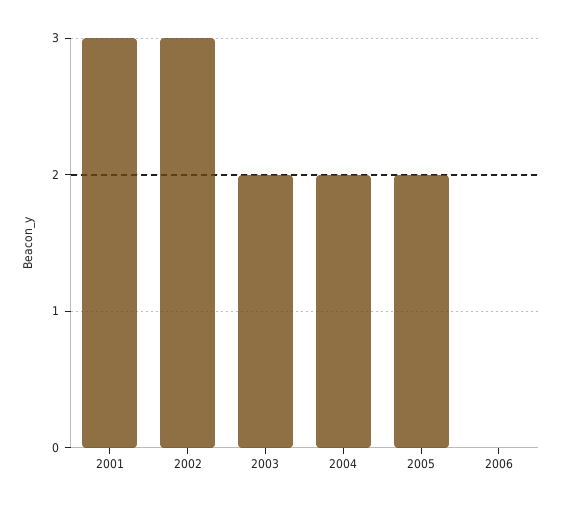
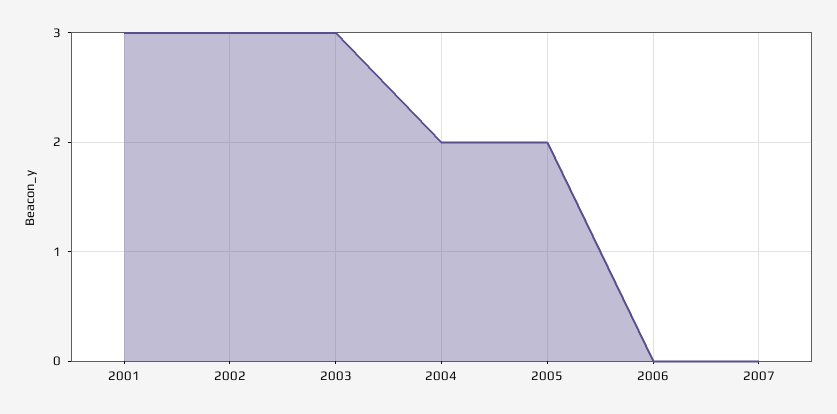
2003: 2 -> 3
2007: none -> 0

